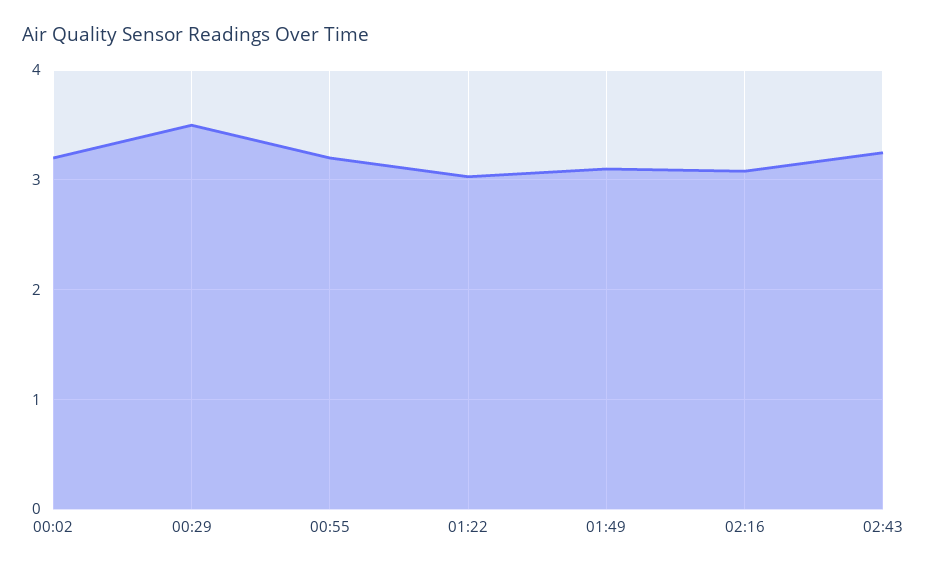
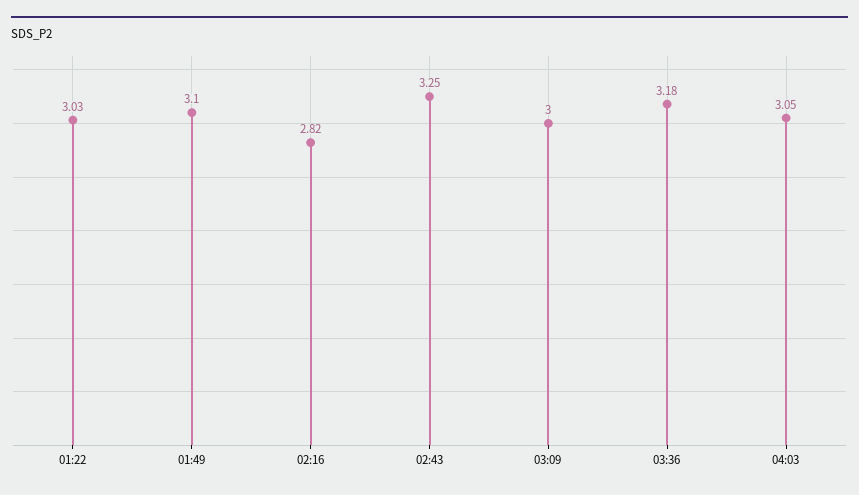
00:02: 3.2 -> none
00:29: 3.5 -> none
00:55: 3.2 -> none
02:16: 3.1 -> 2.82
03:09: none -> 3
03:36: none -> 3.18
04:03: none -> 3.05

